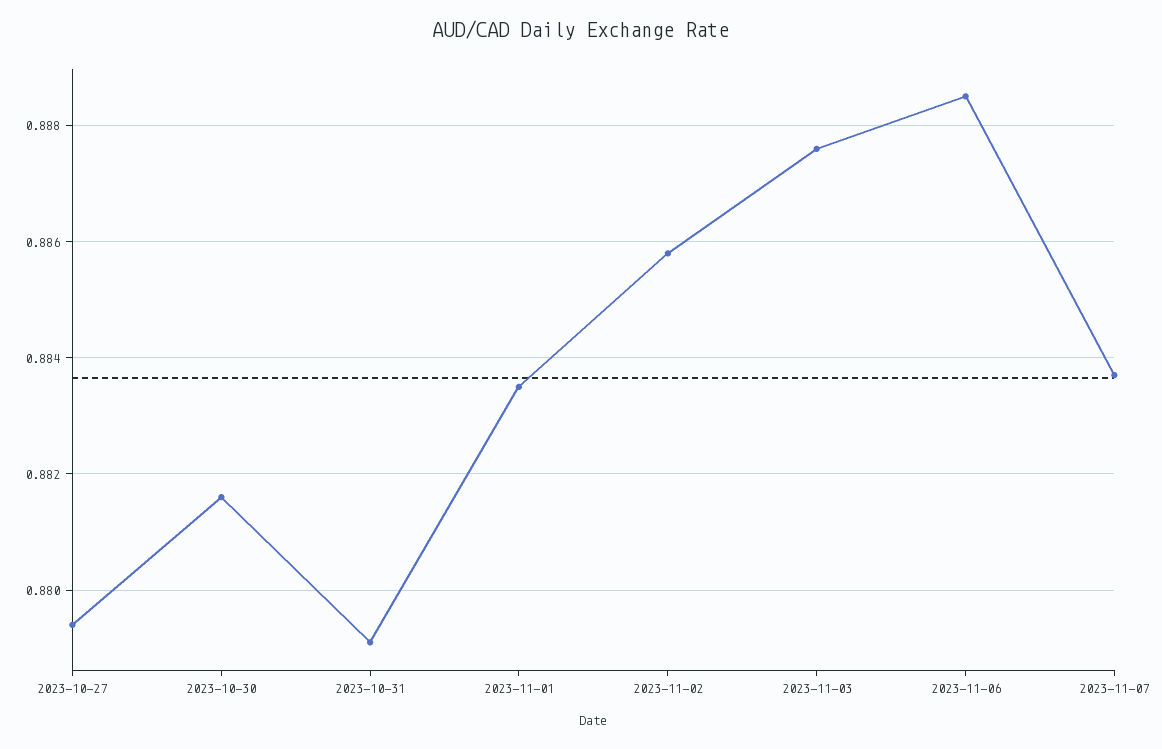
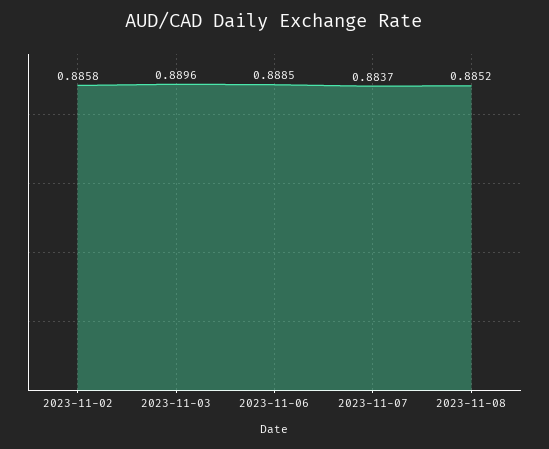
2023-10-27: 0.8795 -> none
2023-10-30: 0.8815 -> none
2023-10-31: 0.879 -> none
2023-11-01: 0.8835 -> none
2023-11-03: 0.8875 -> 0.8896
2023-11-08: none -> 0.8852

